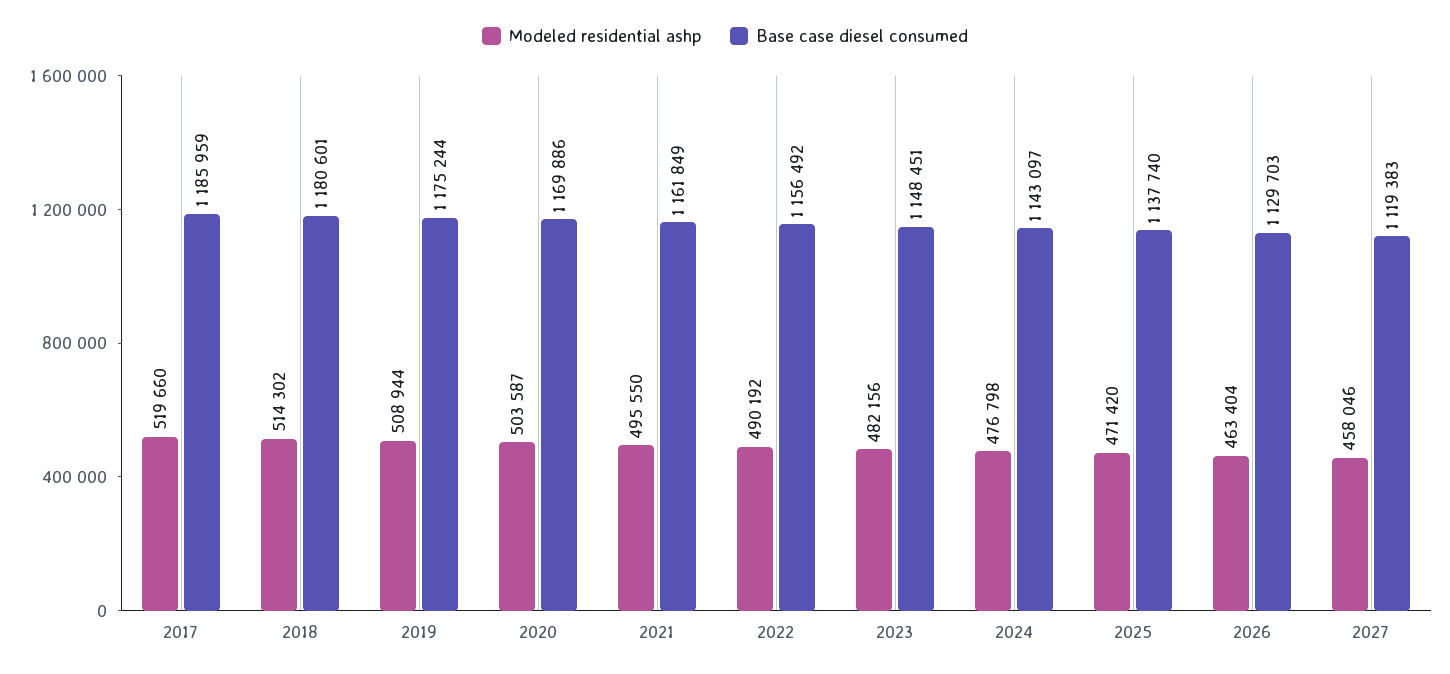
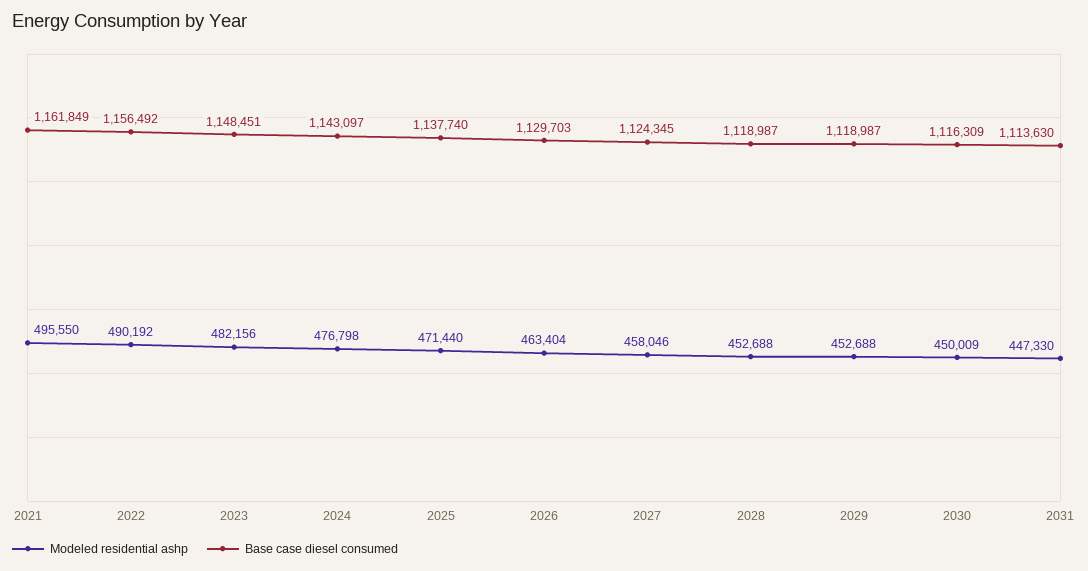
Modeled residential ashp, 2017: 519660 -> none
Base case diesel consumed, 2017: 1185959 -> none
Modeled residential ashp, 2018: 514302 -> none
Base case diesel consumed, 2018: 1180601 -> none
Modeled residential ashp, 2019: 508944 -> none
Base case diesel consumed, 2019: 1175244 -> none
Modeled residential ashp, 2020: 503587 -> none
Base case diesel consumed, 2020: 1169886 -> none
Modeled residential ashp, 2025: 471420 -> 471440
Base case diesel consumed, 2027: 1119383 -> 1124345
Modeled residential ashp, 2028: none -> 452688
Base case diesel consumed, 2028: none -> 1118987
Modeled residential ashp, 2029: none -> 452688
Base case diesel consumed, 2029: none -> 1118987
Modeled residential ashp, 2030: none -> 450009
Base case diesel consumed, 2030: none -> 1116309
Modeled residential ashp, 2031: none -> 447330
Base case diesel consumed, 2031: none -> 1113630

